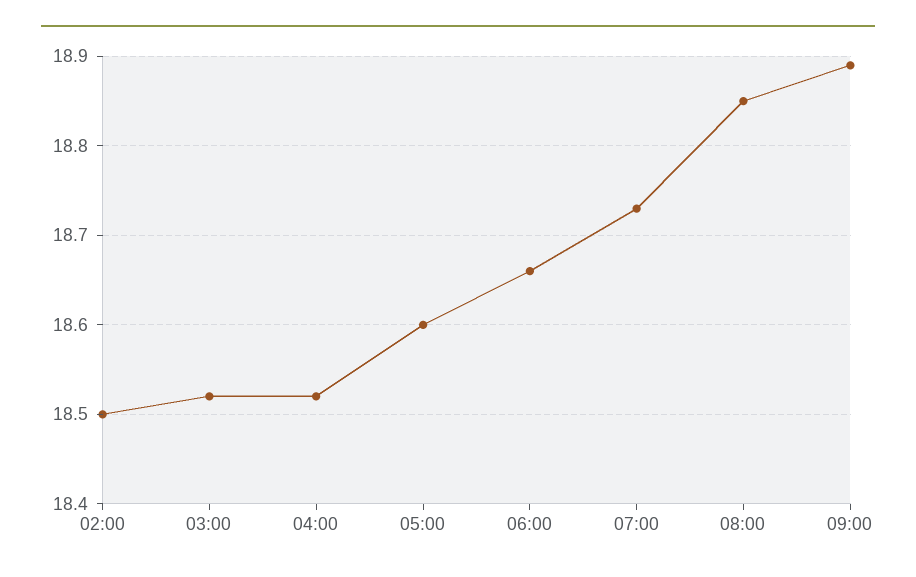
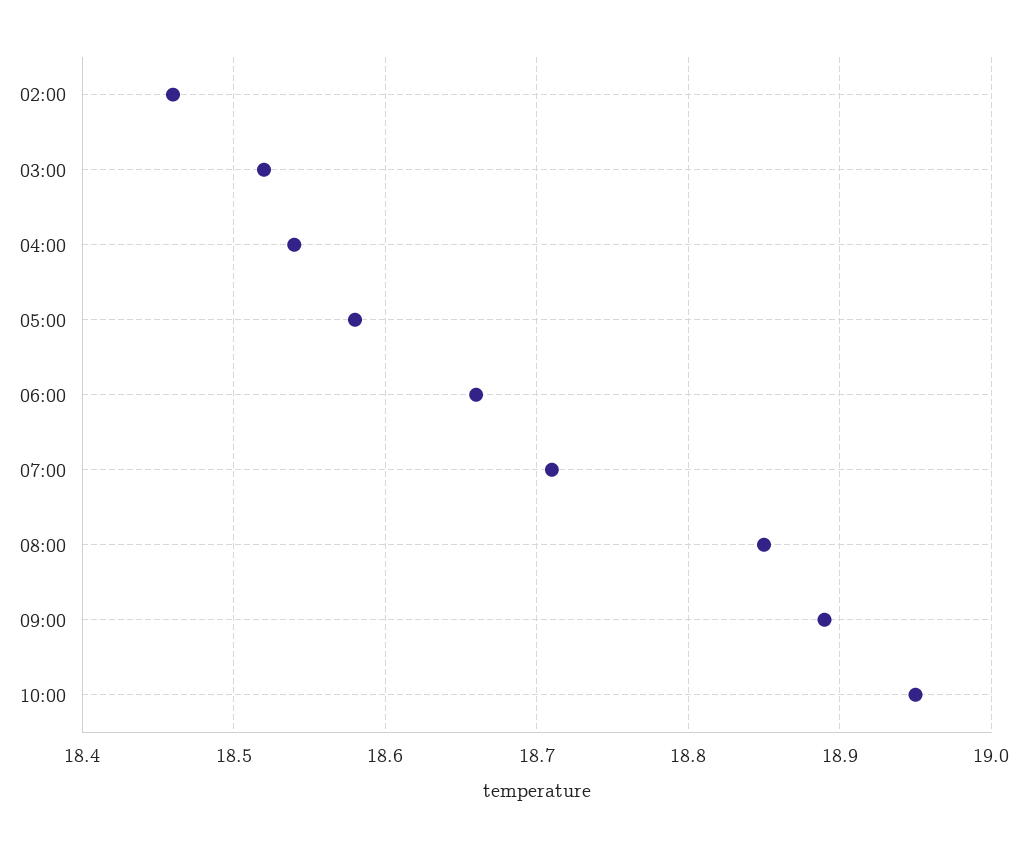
02:00: 18.5 -> 18.46
04:00: 18.52 -> 18.54
05:00: 18.6 -> 18.58
07:00: 18.73 -> 18.71
10:00: none -> 18.95

